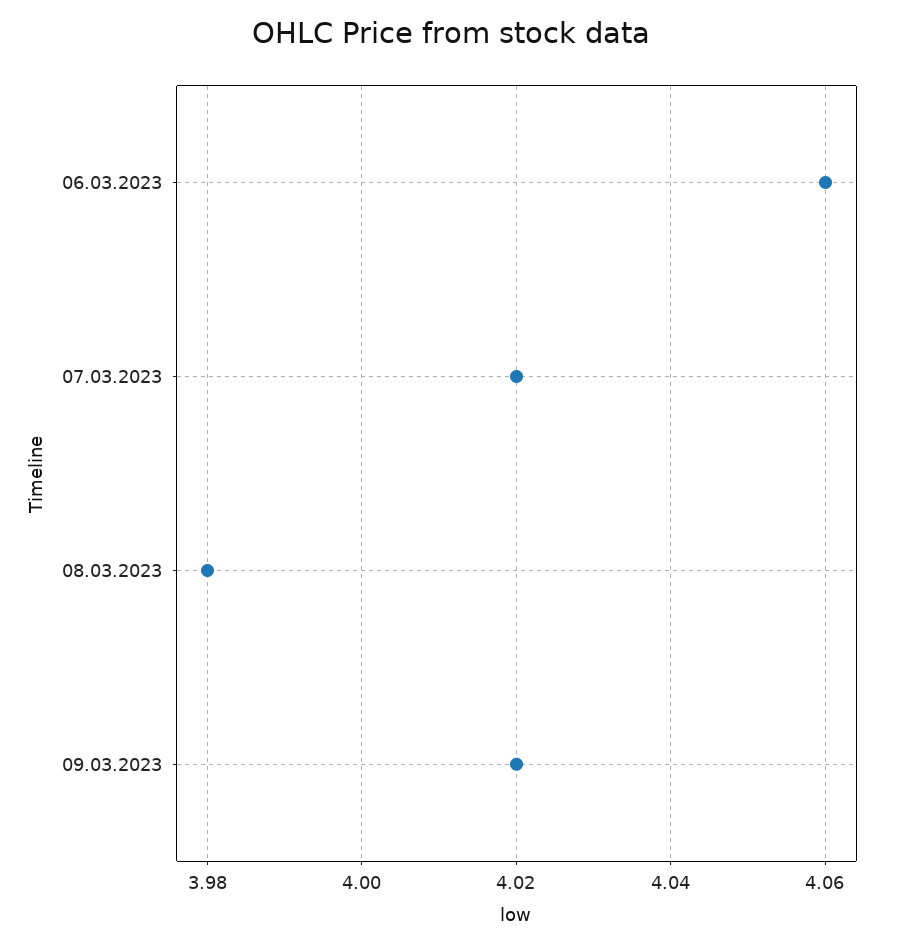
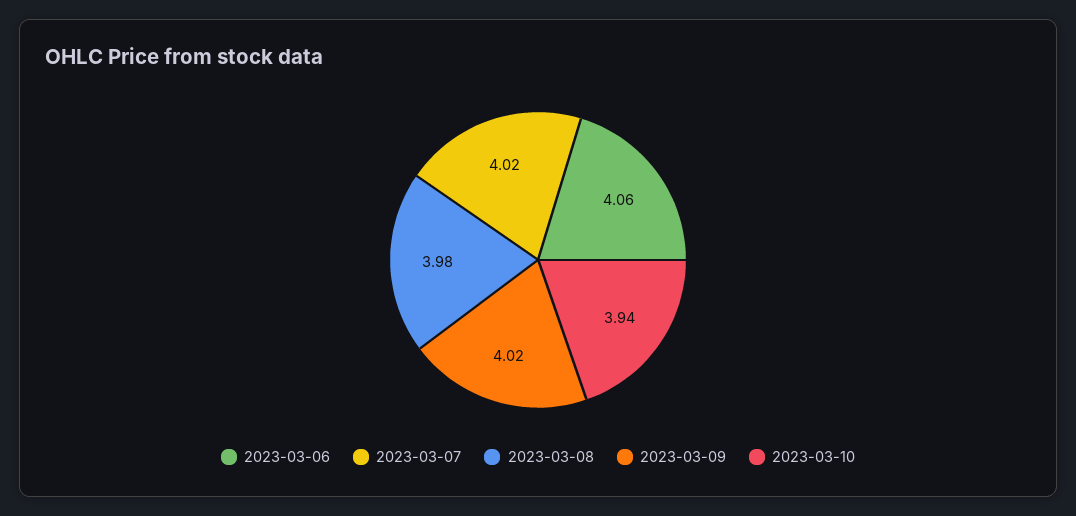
2023-03-10: none -> 3.94

